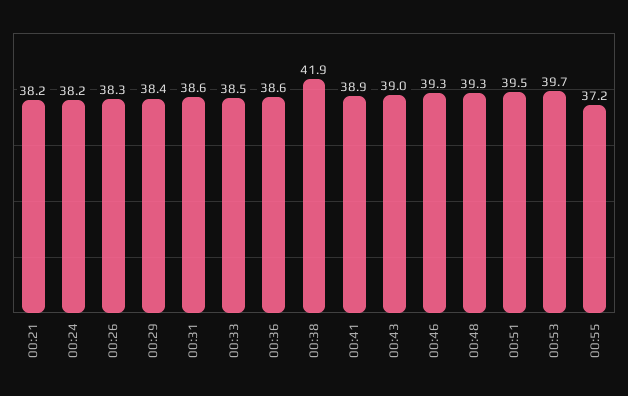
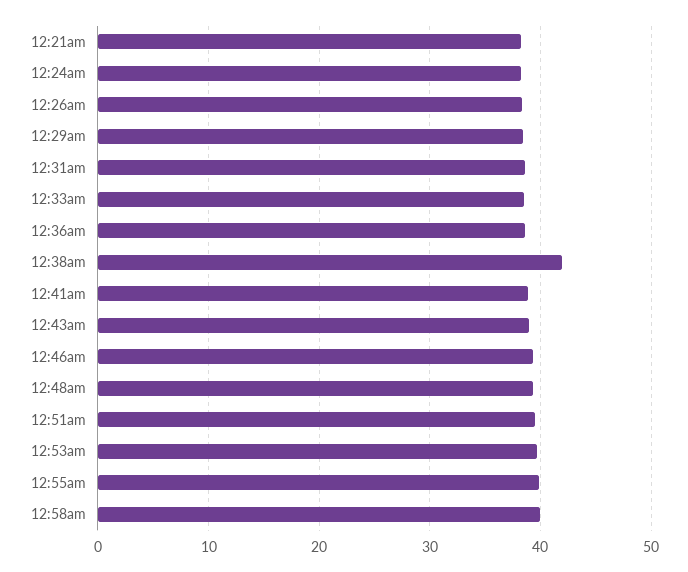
00:55: 37.2 -> 40
12:58am: none -> 40

